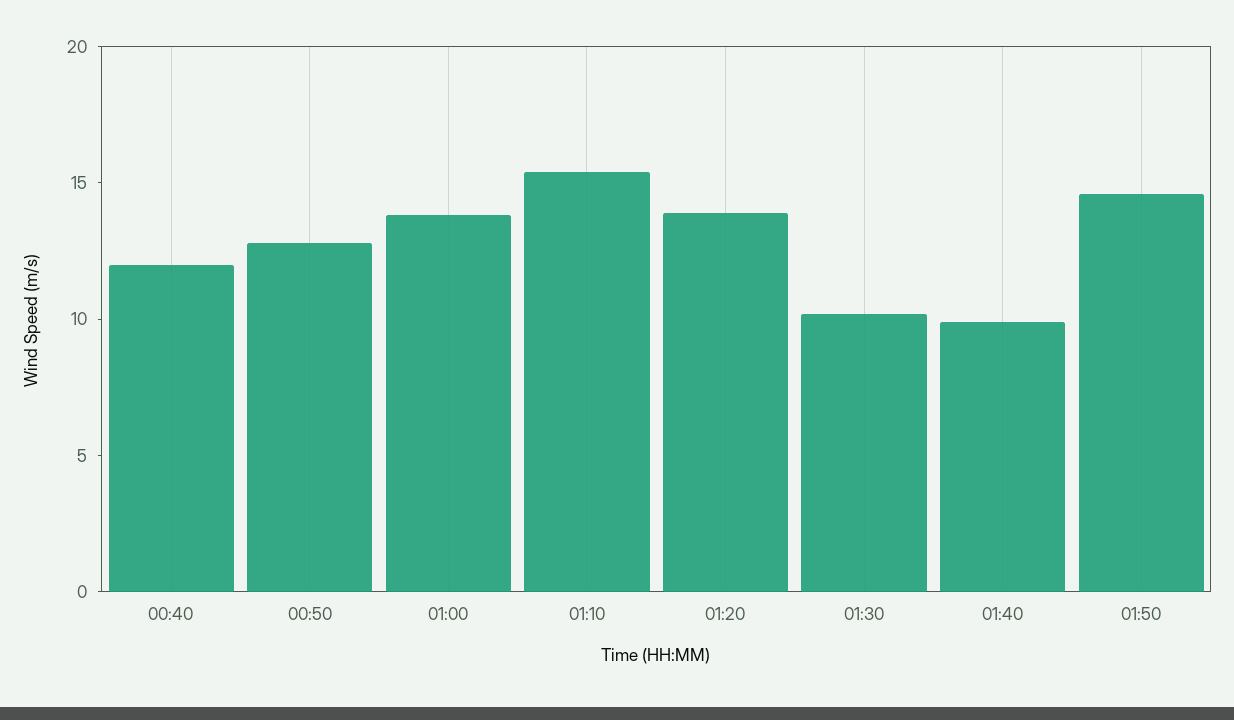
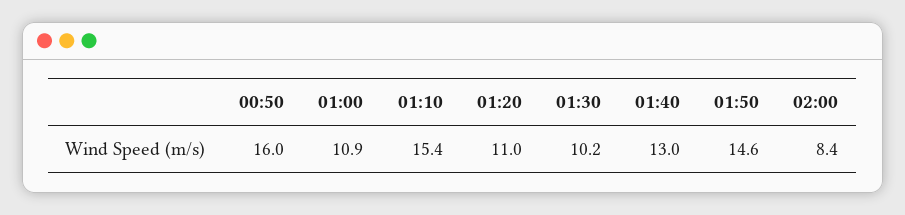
00:40: 12 -> none
00:50: 13 -> 16
01:00: 14 -> 10.9
01:20: 14 -> 11
01:40: 10 -> 13
02:00: none -> 8.4

